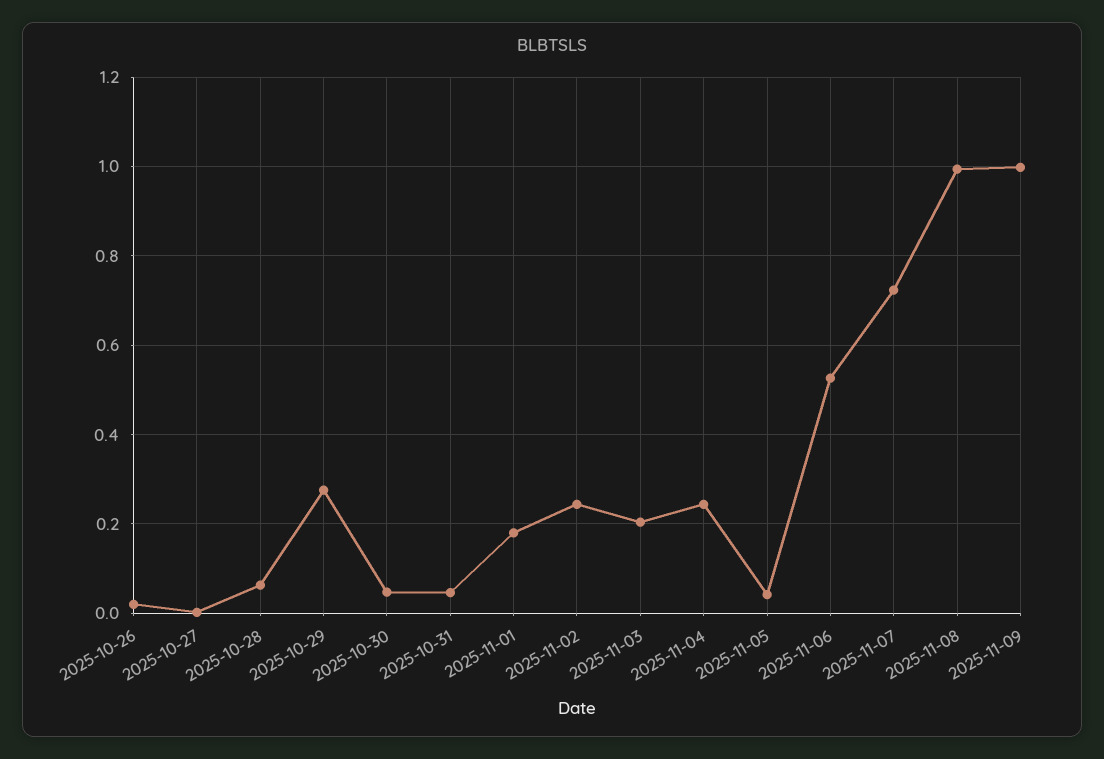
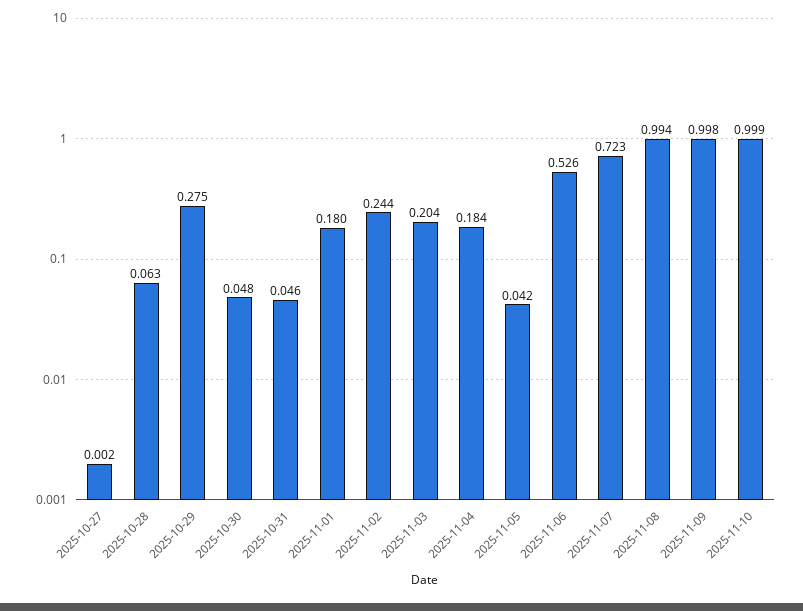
2025-10-26: 0.02 -> none
2025-11-04: 0.24 -> 0.184
2025-11-10: none -> 0.999

